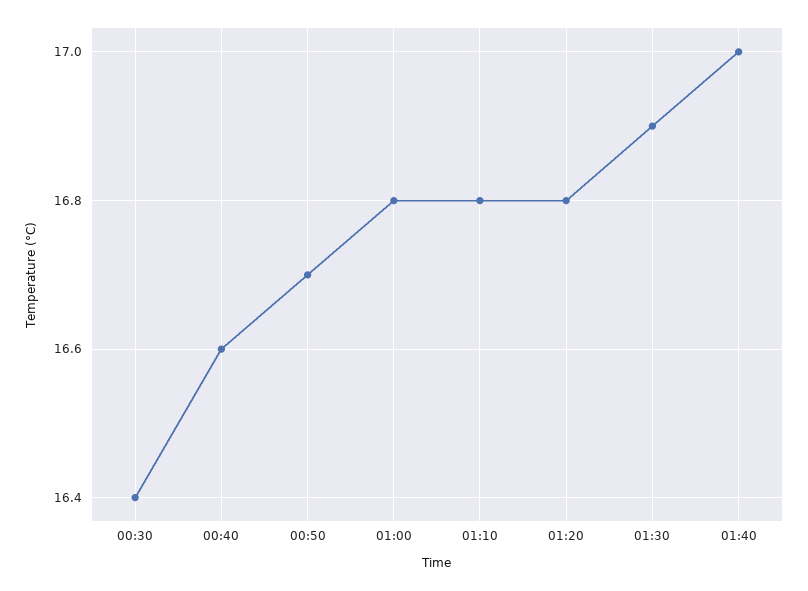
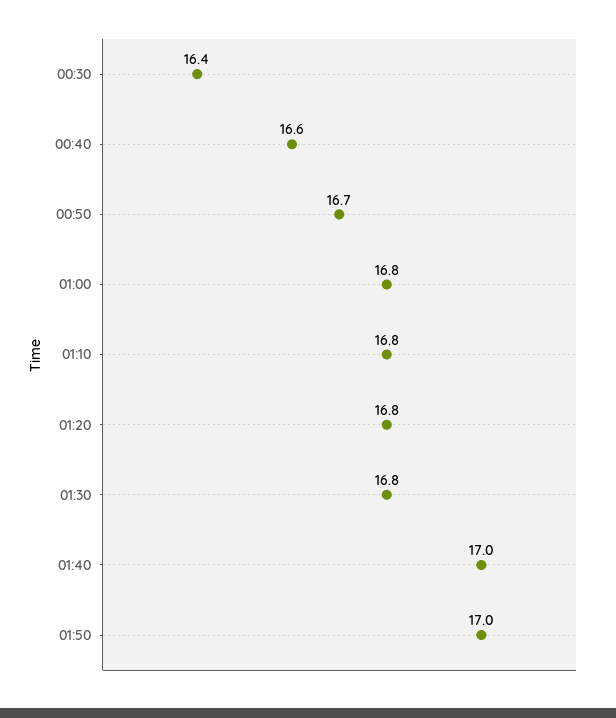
01:30: 16.9 -> 16.8
01:50: none -> 17

